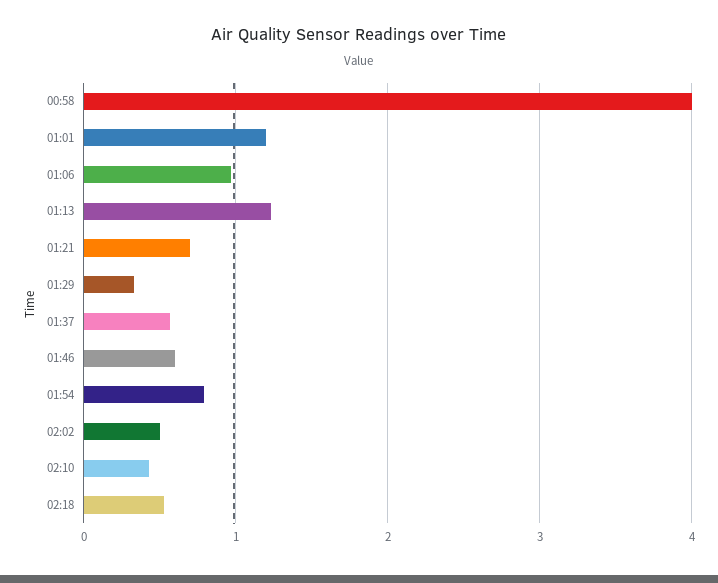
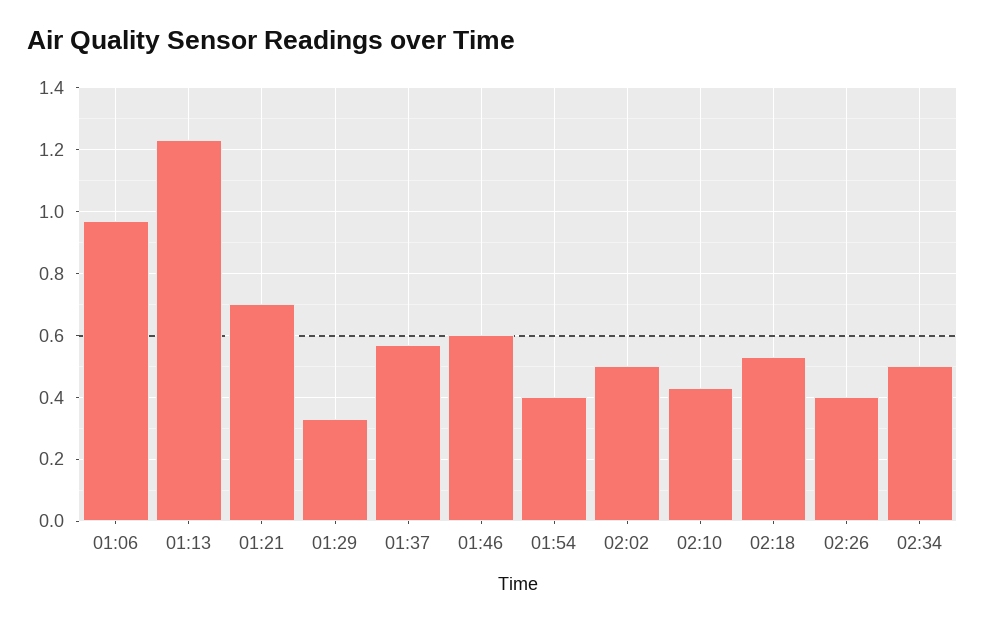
00:58: 4 -> none
01:01: 1.2 -> none
01:54: 0.8 -> 0.4
02:26: none -> 0.4
02:34: none -> 0.5

